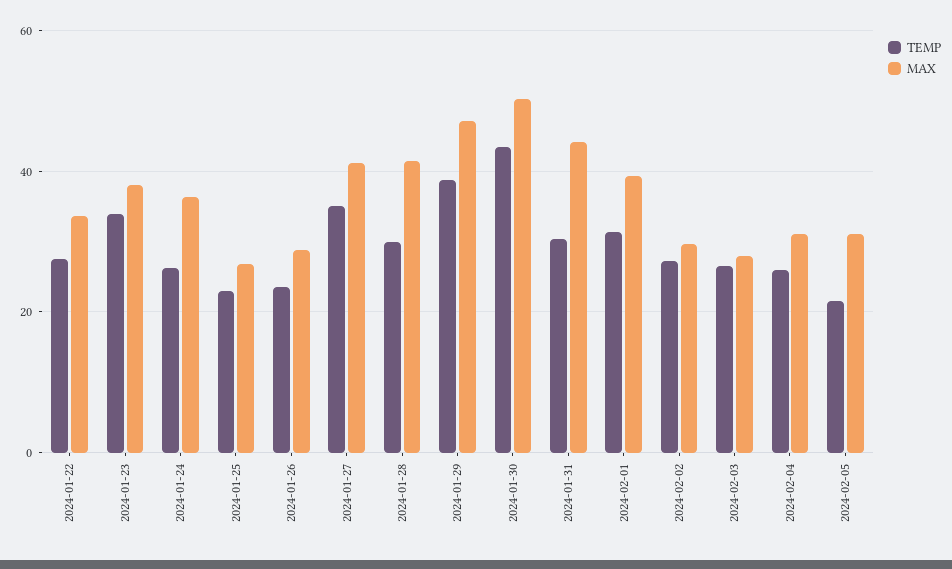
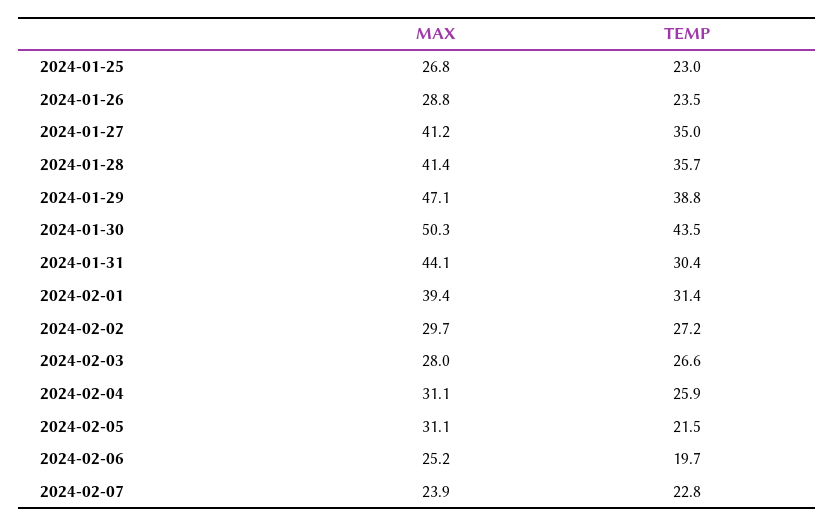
TEMP, 2024-01-22: 28 -> none
MAX, 2024-01-22: 34 -> none
TEMP, 2024-01-23: 34 -> none
MAX, 2024-01-23: 38 -> none
TEMP, 2024-01-24: 26 -> none
MAX, 2024-01-24: 36 -> none
TEMP, 2024-01-28: 30 -> 35.7
MAX, 2024-02-06: none -> 25.2
TEMP, 2024-02-06: none -> 19.7
MAX, 2024-02-07: none -> 23.9
TEMP, 2024-02-07: none -> 22.8

